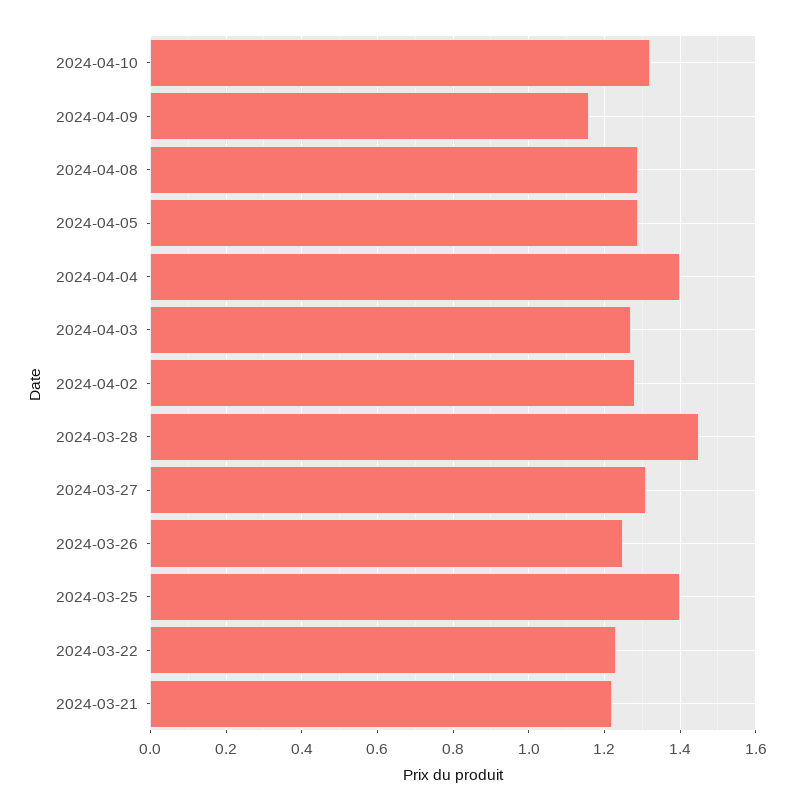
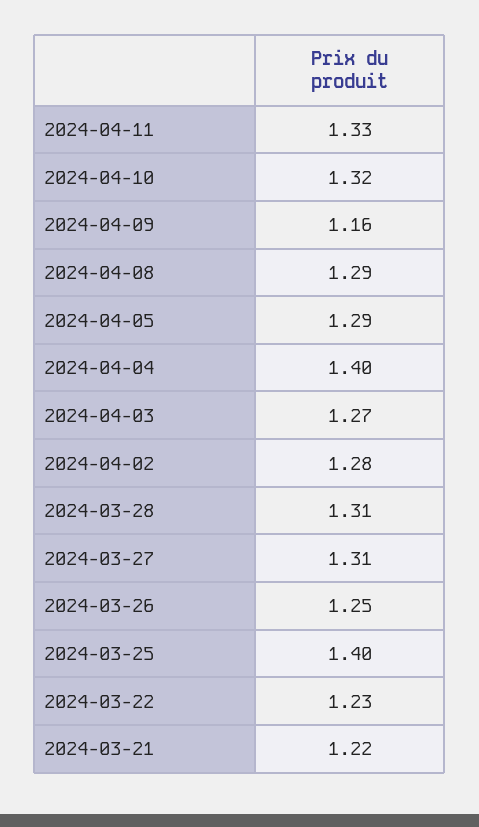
2024-03-28: 1.45 -> 1.31
2024-04-11: none -> 1.33

